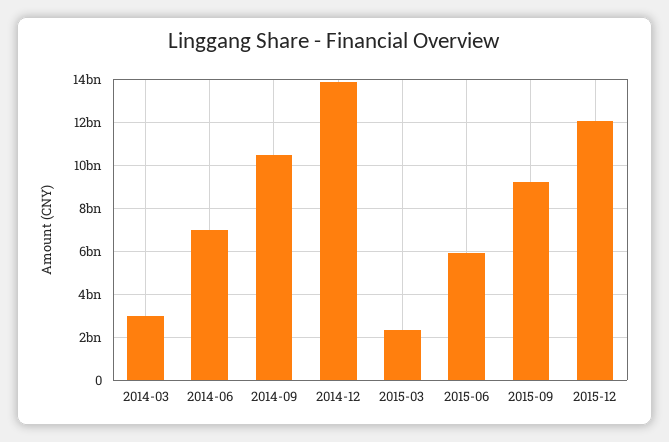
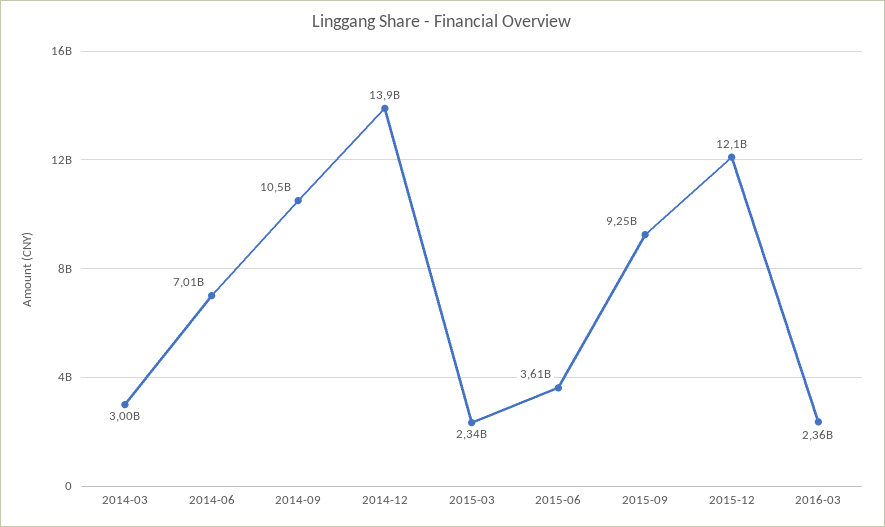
2015-06: 6000000000 -> 3610000000
2016-03: none -> 2360000000

